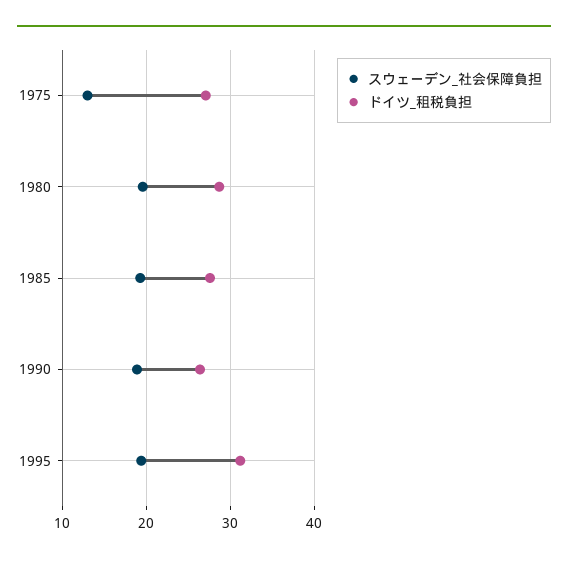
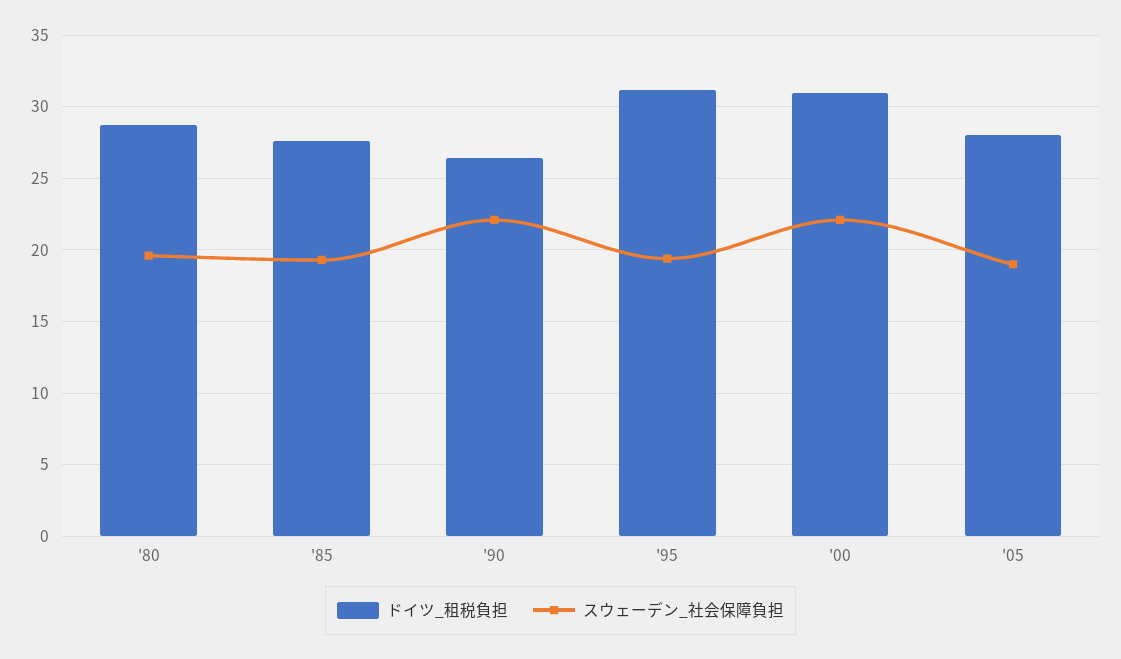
スウェーデン_社会保障負担, 1975: 13 -> none
ドイツ_租税負担, 1975: 27 -> none
スウェーデン_社会保障負担, 1990: 19 -> 22
ドイツ_租税負担, '00: none -> 31
スウェーデン_社会保障負担, '00: none -> 22
ドイツ_租税負担, '05: none -> 28
スウェーデン_社会保障負担, '05: none -> 19

